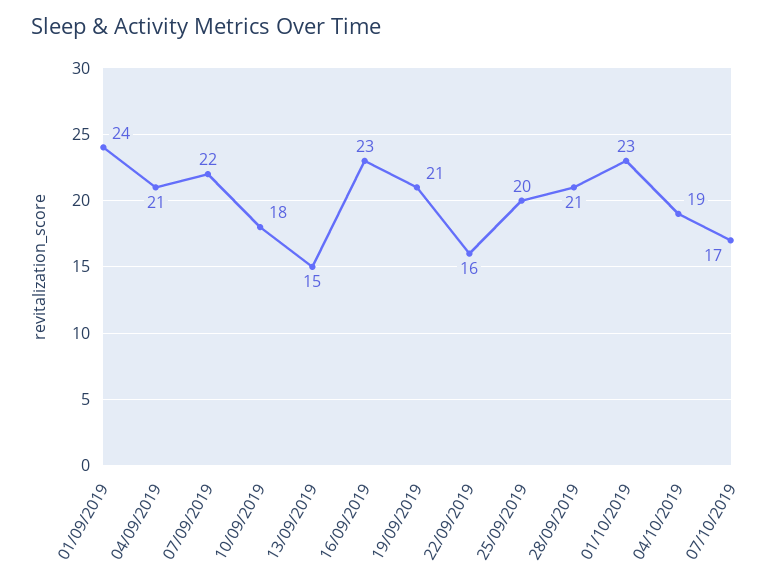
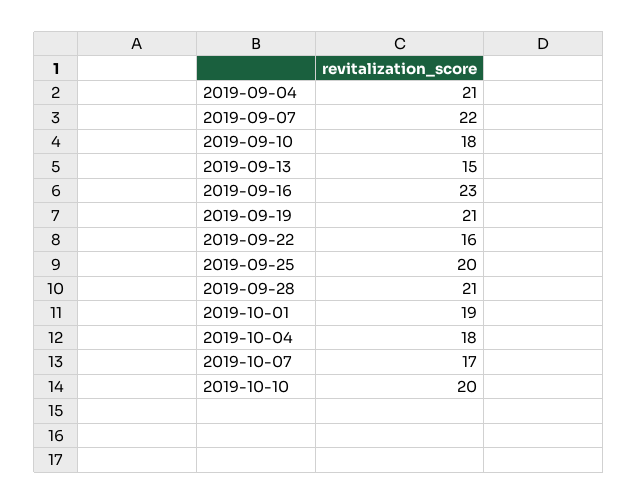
01/09/2019: 24 -> none
01/10/2019: 23 -> 19
04/10/2019: 19 -> 18
2019-10-10: none -> 20

